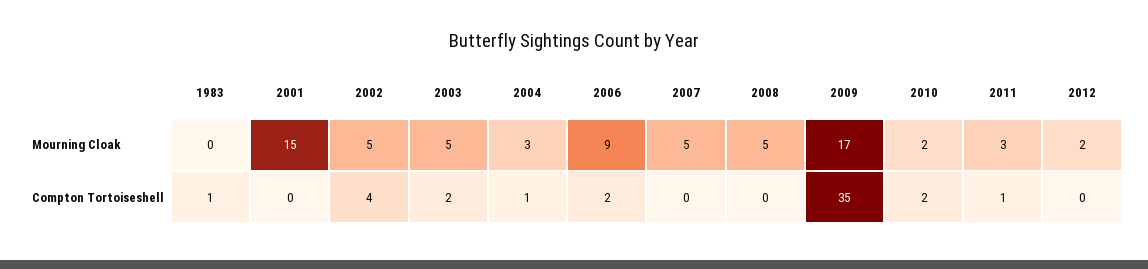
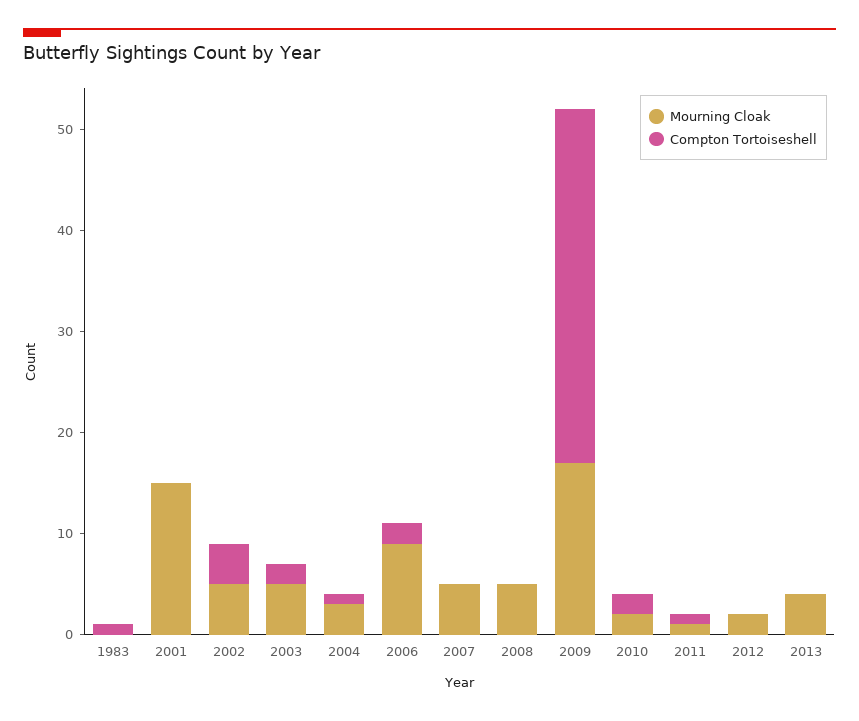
Mourning Cloak, 2011: 3 -> 1
Mourning Cloak, 2013: none -> 4
Compton Tortoiseshell, 2013: none -> 0

